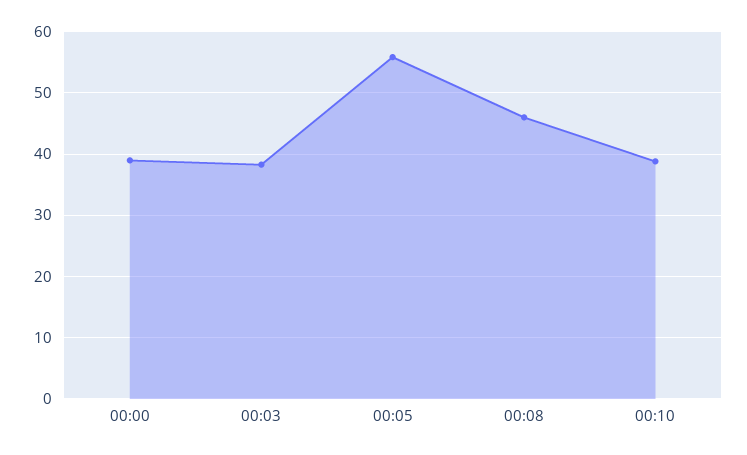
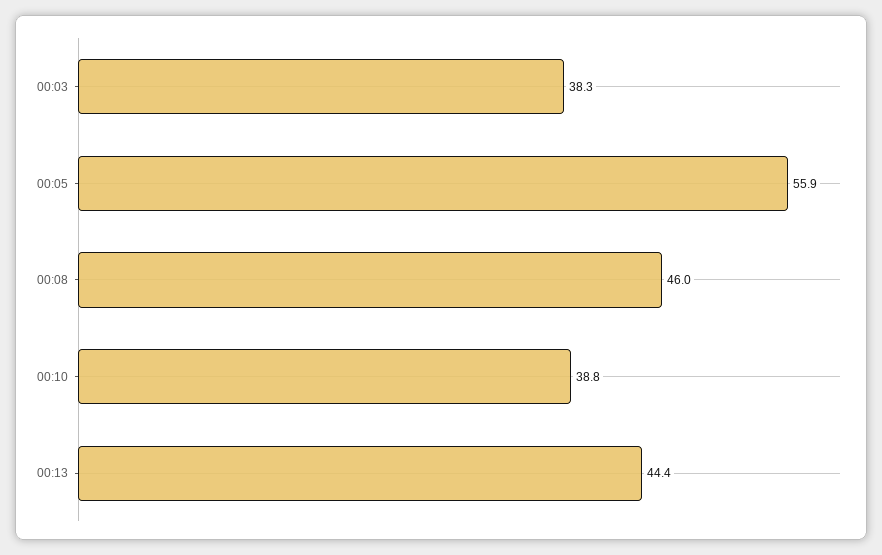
00:00: 39 -> none
00:13: none -> 44.4

